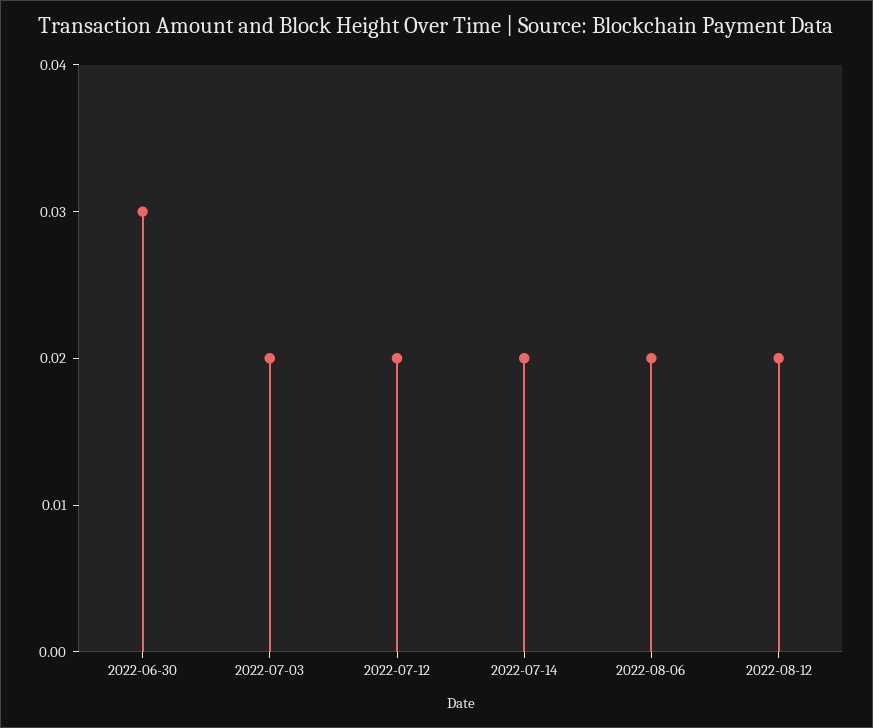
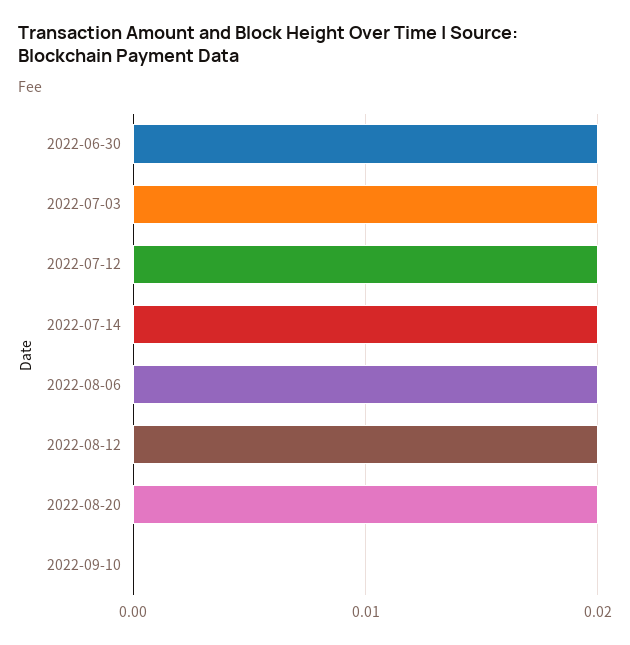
2022-06-30: 0.03 -> 0.02
2022-08-20: none -> 0.02
2022-09-10: none -> 0

